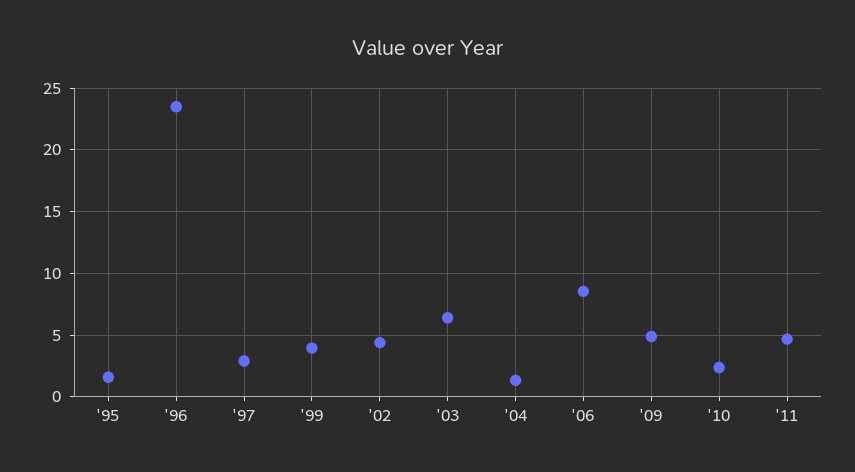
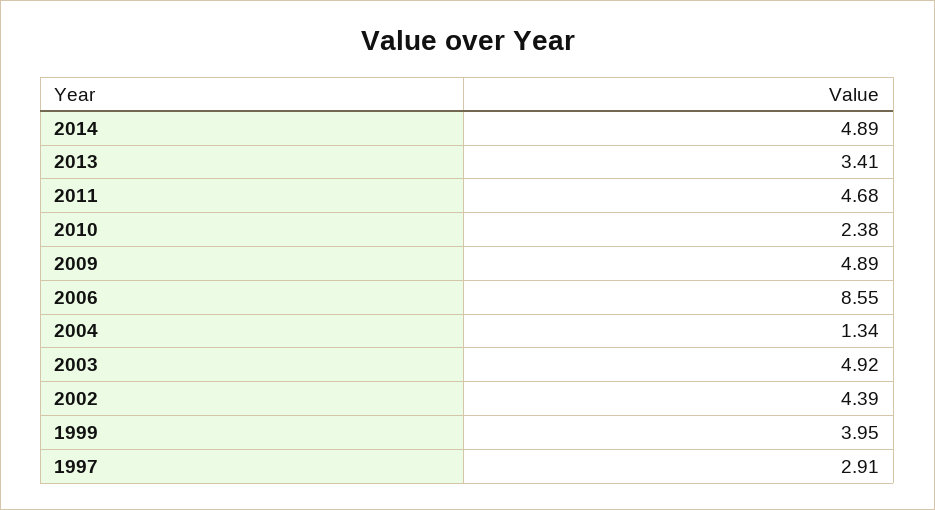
'95: 1.5 -> none
'96: 23.5 -> none
'03: 6.5 -> 4.92
2014: none -> 4.89
2013: none -> 3.41

